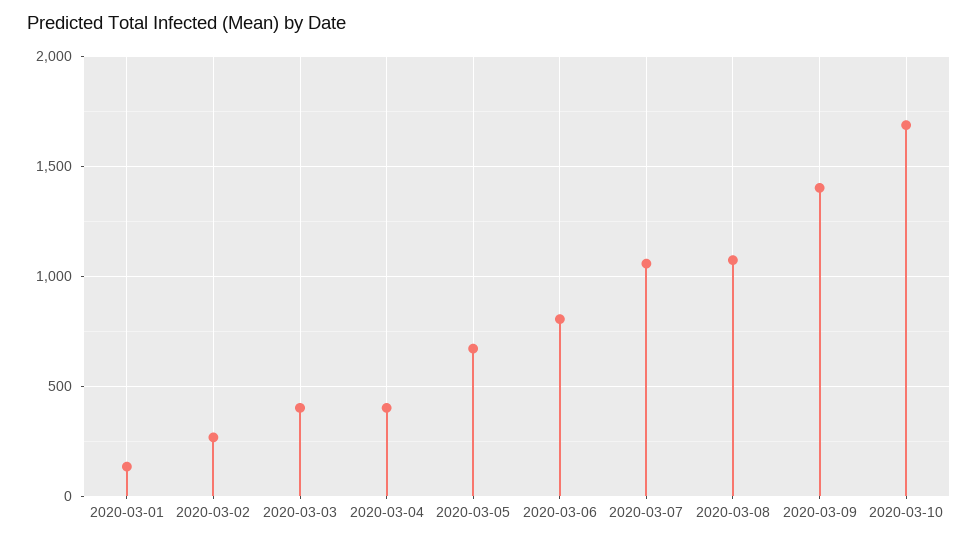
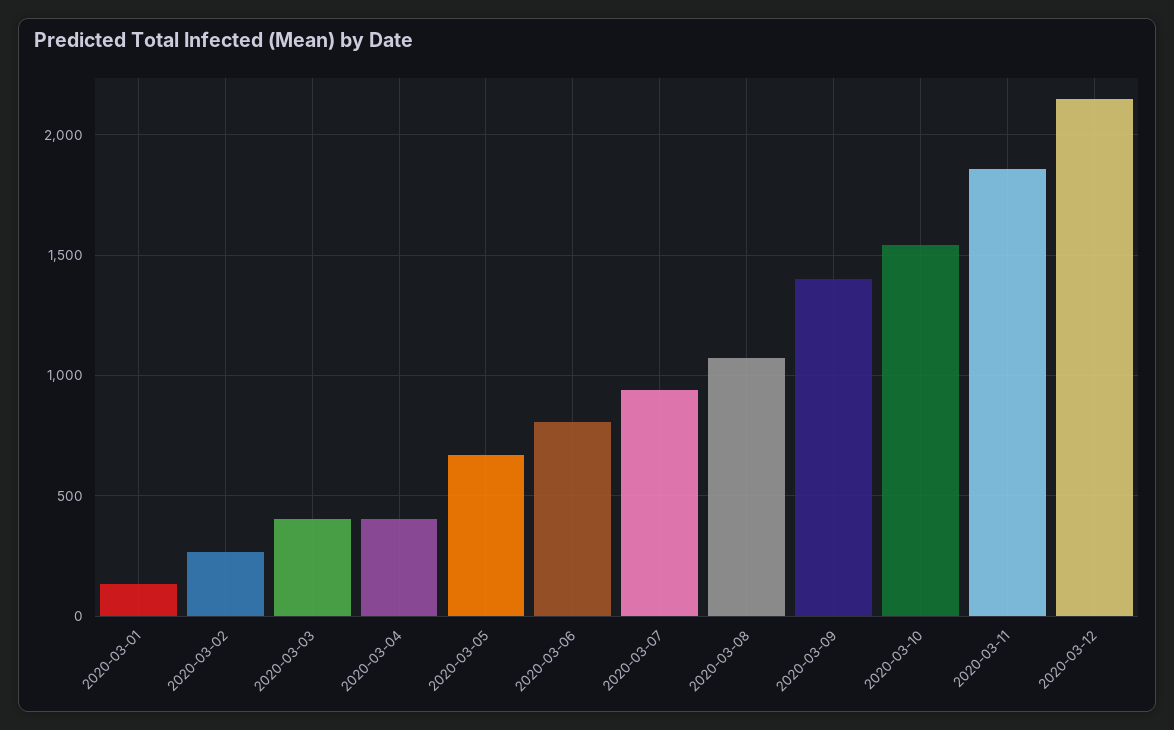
2020-03-07: 1050 -> 950
2020-03-10: 1700 -> 1550
2020-03-11: none -> 1850
2020-03-12: none -> 2150

